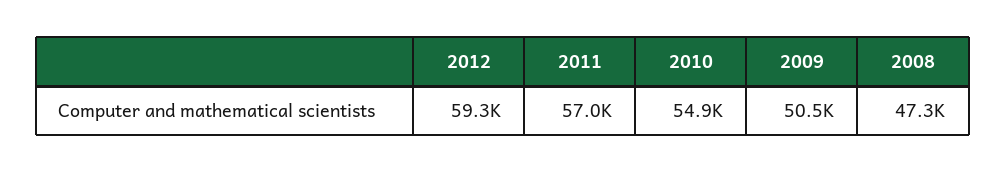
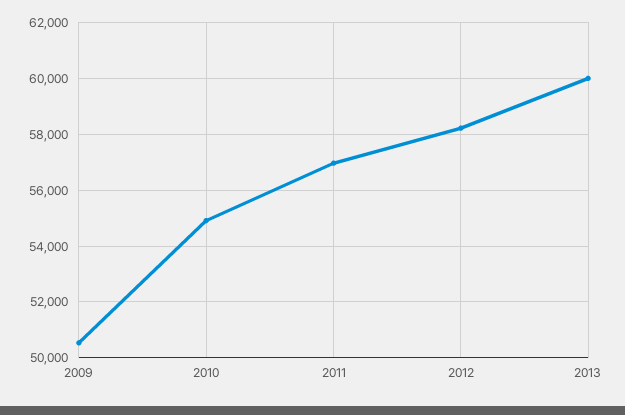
2012: 59300 -> 58250
2008: 47300 -> none
2013: none -> 60000

